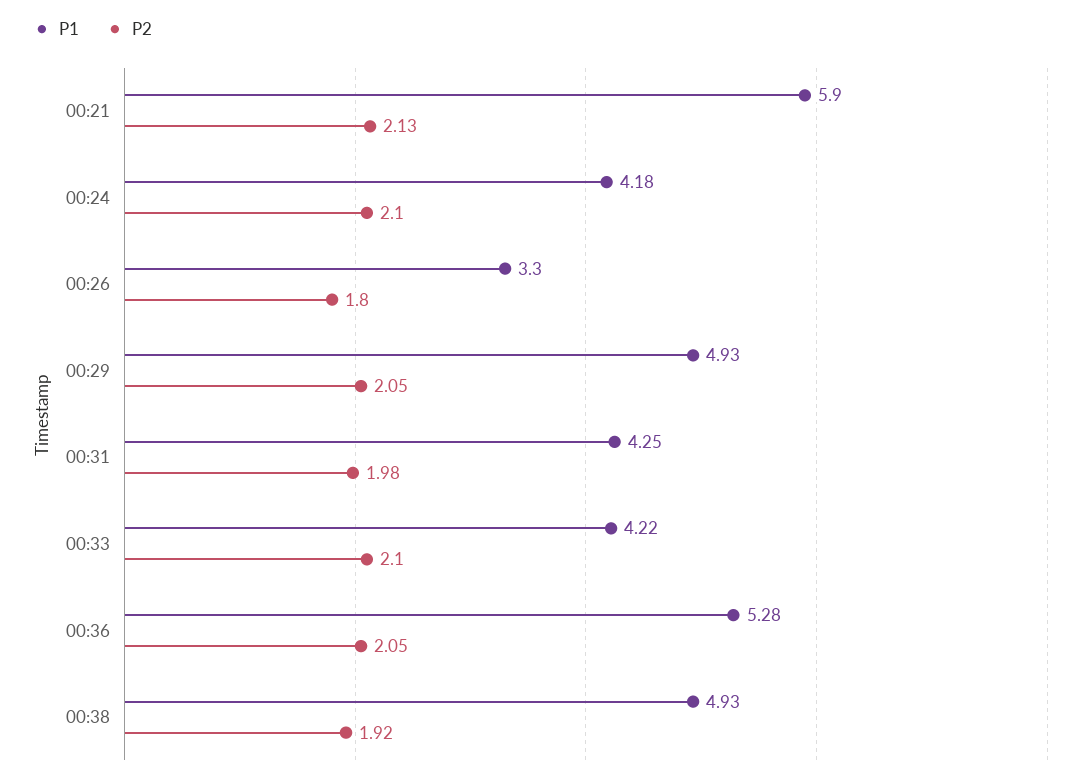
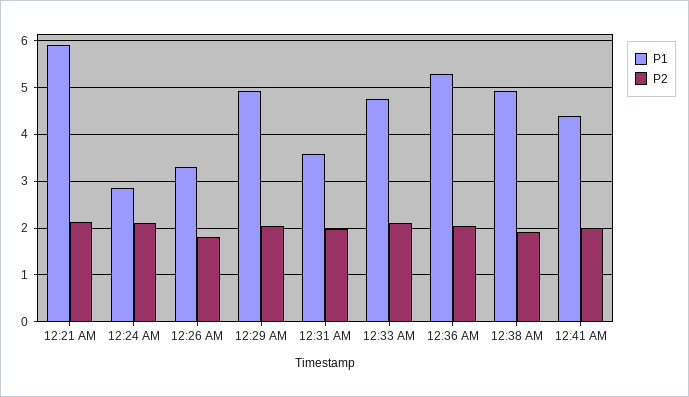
P1, 00:24: 4.18 -> 2.8
P1, 00:31: 4.25 -> 3.6
P1, 00:33: 4.22 -> 4.8
P1, 12:41 AM: none -> 4.4
P2, 12:41 AM: none -> 2

